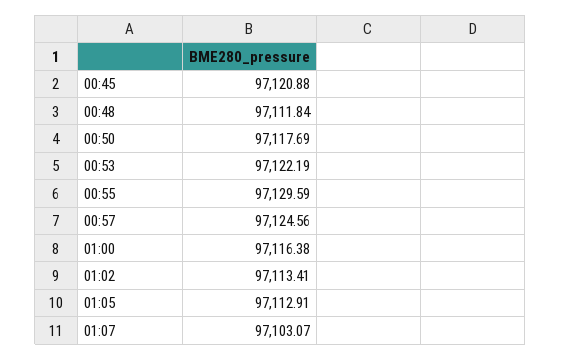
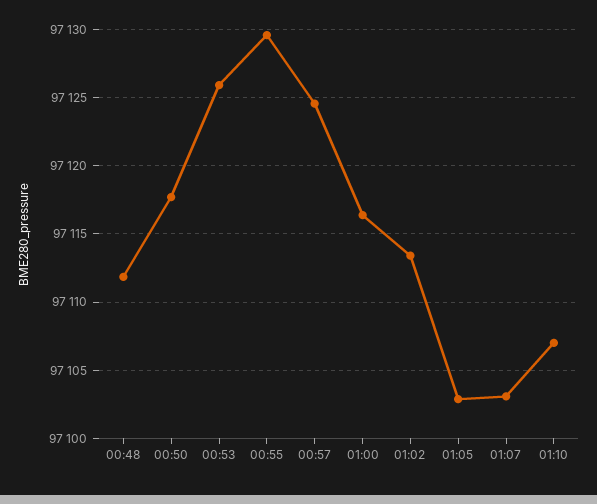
00:45: 97120.88 -> none
00:53: 97122.19 -> 97126
01:05: 97112.91 -> 97103
01:10: none -> 97107

